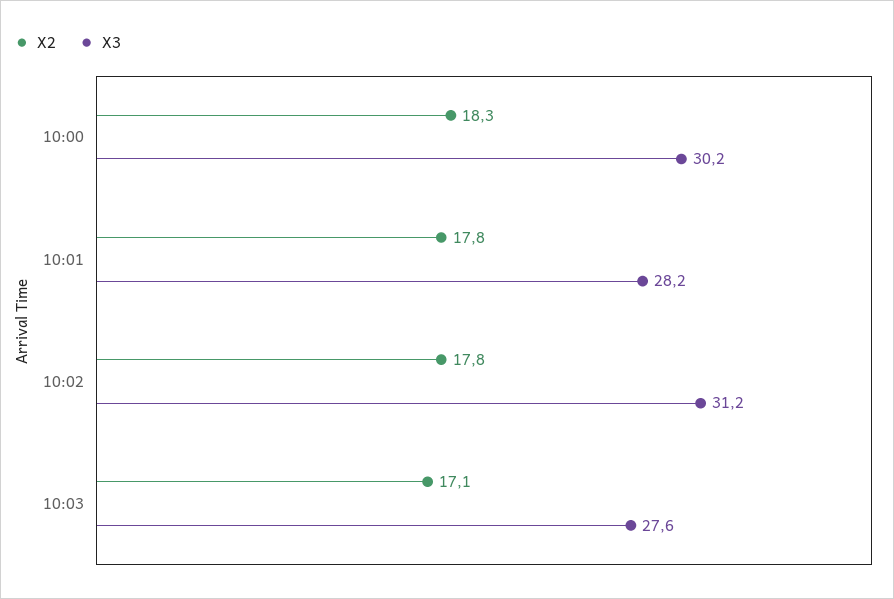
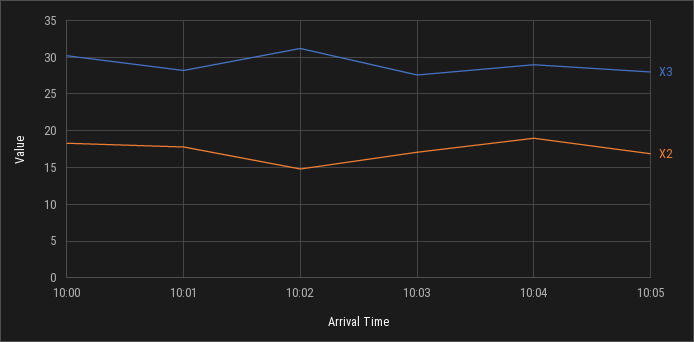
X2, 10:02: 17.8 -> 15
X3, 10:04: none -> 29
X2, 10:04: none -> 19
X3, 10:05: none -> 28
X2, 10:05: none -> 17

